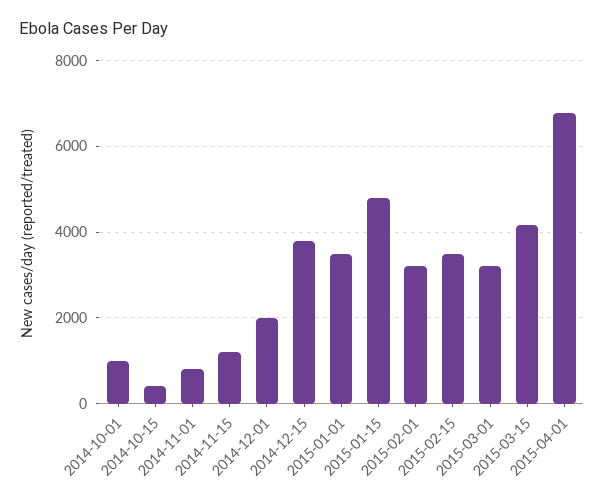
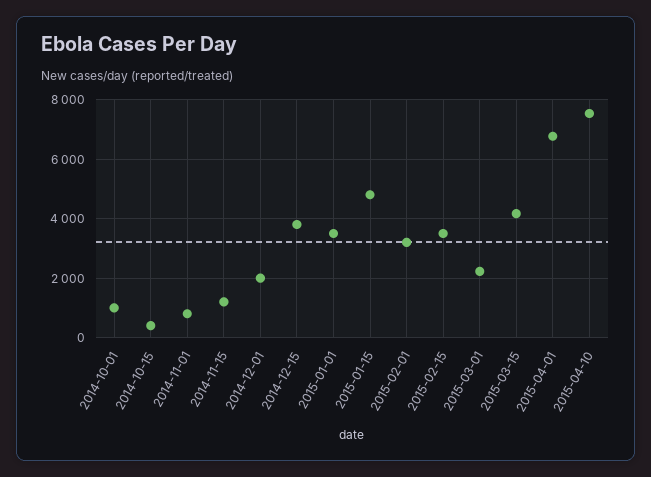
2015-03-01: 3200 -> 2250
2015-04-10: none -> 7500

